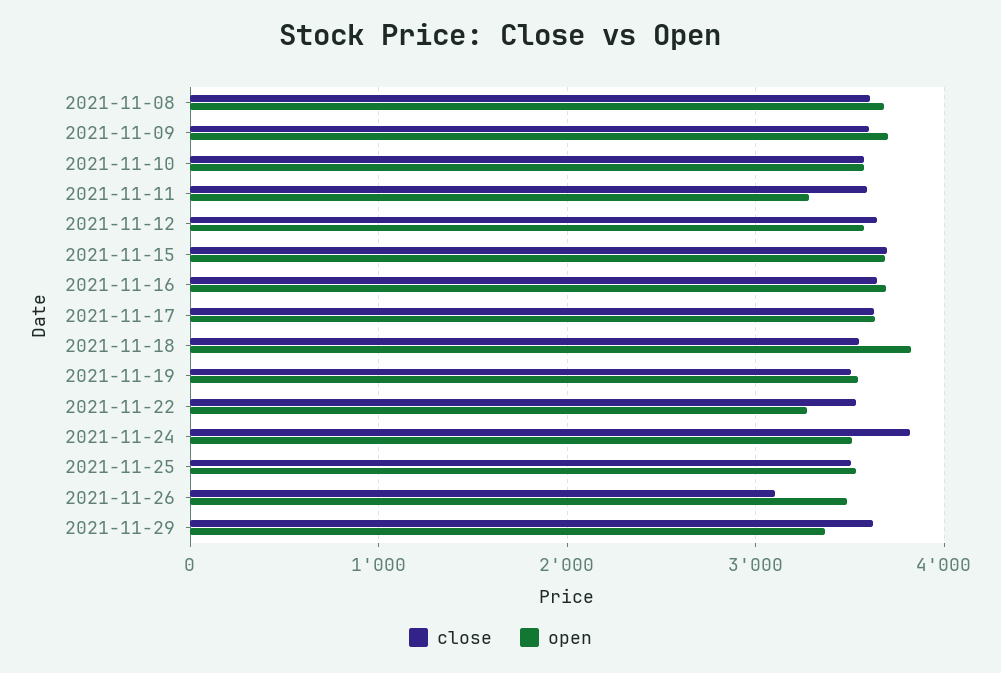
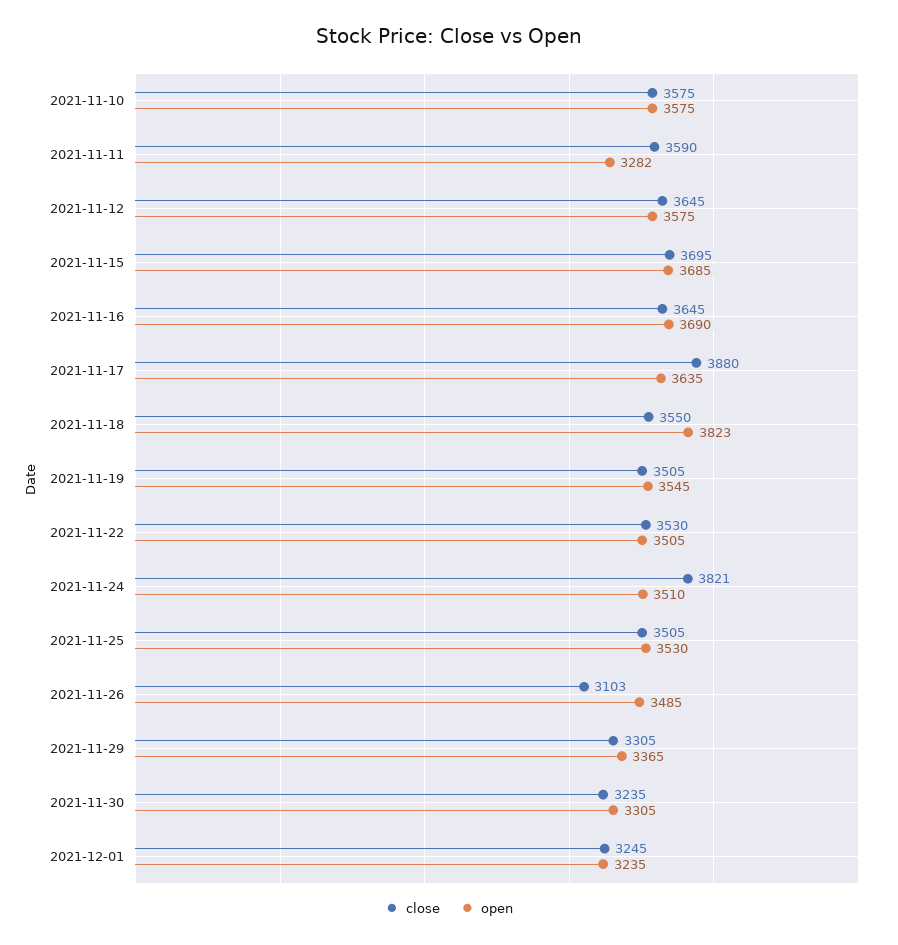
close, 2021-11-08: 3600 -> none
open, 2021-11-08: 3700 -> none
close, 2021-11-09: 3600 -> none
open, 2021-11-09: 3700 -> none
close, 2021-11-17: 3600 -> 3880
open, 2021-11-22: 3300 -> 3505
close, 2021-11-29: 3600 -> 3305
close, 2021-11-30: none -> 3235
open, 2021-11-30: none -> 3305
close, 2021-12-01: none -> 3245
open, 2021-12-01: none -> 3235

